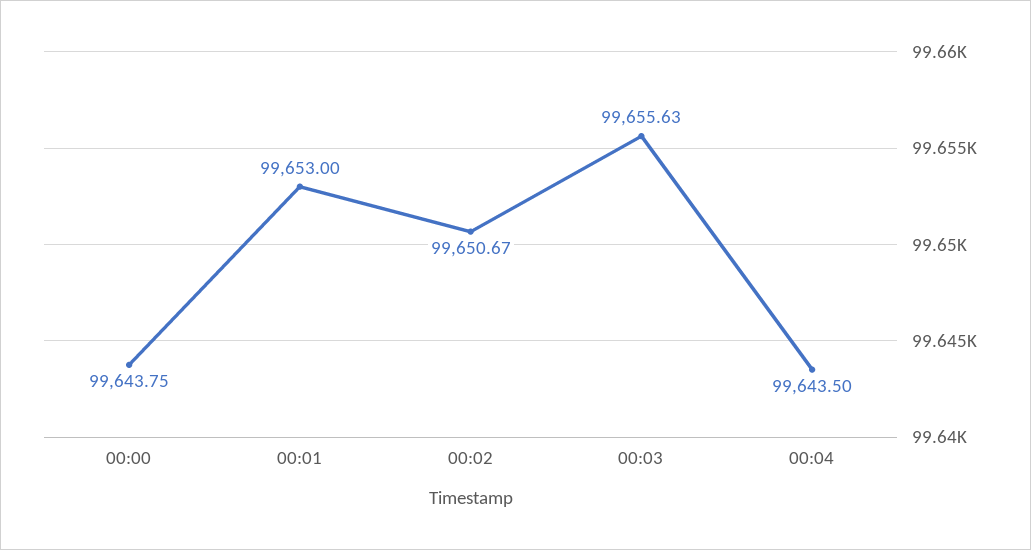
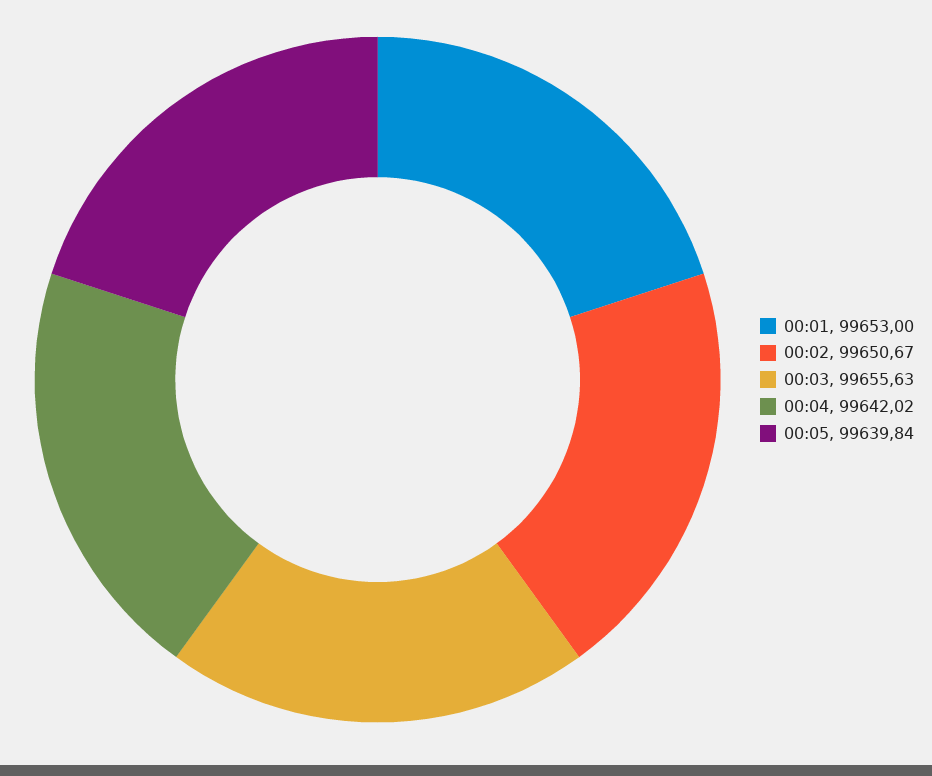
00:00: 99643.75 -> none
00:04: 99643.5 -> 99642.02
00:05: none -> 99639.84

